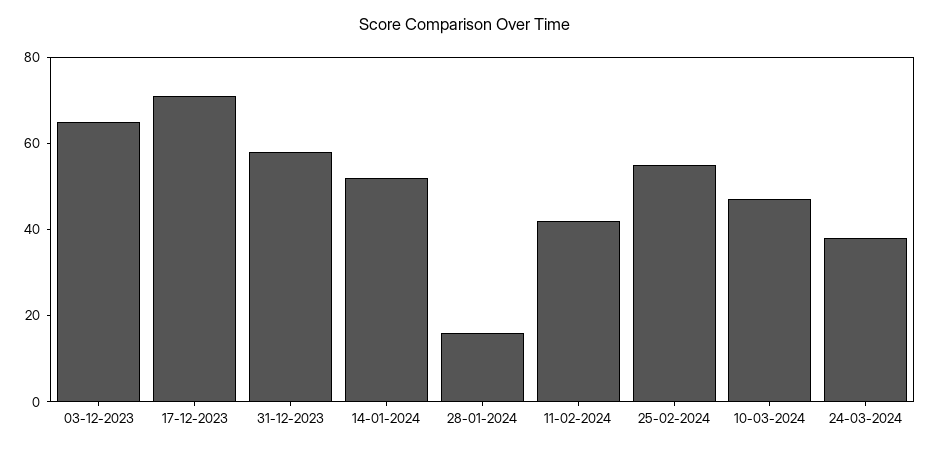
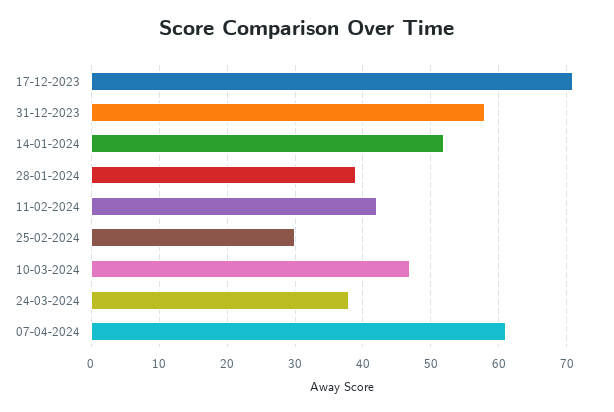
03-12-2023: 65 -> none
28-01-2024: 15 -> 39
25-02-2024: 55 -> 30
07-04-2024: none -> 61

